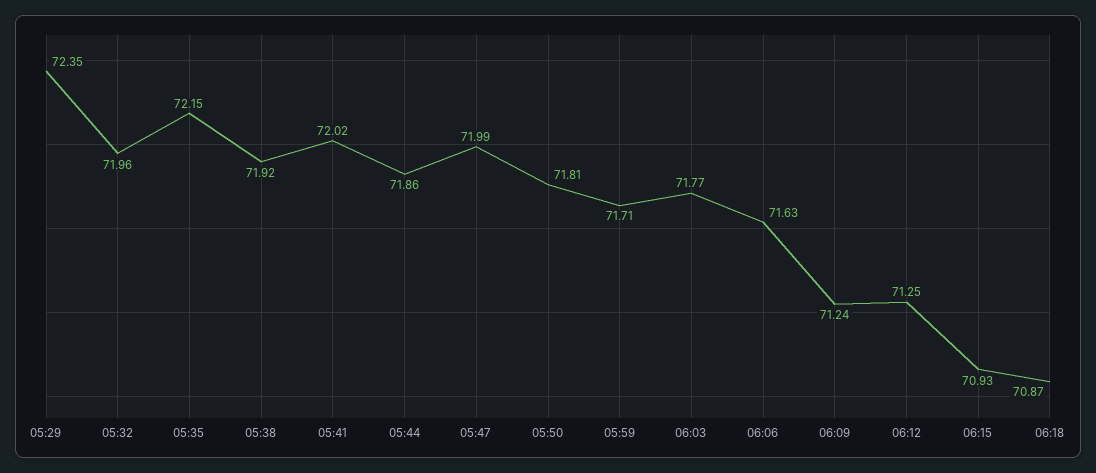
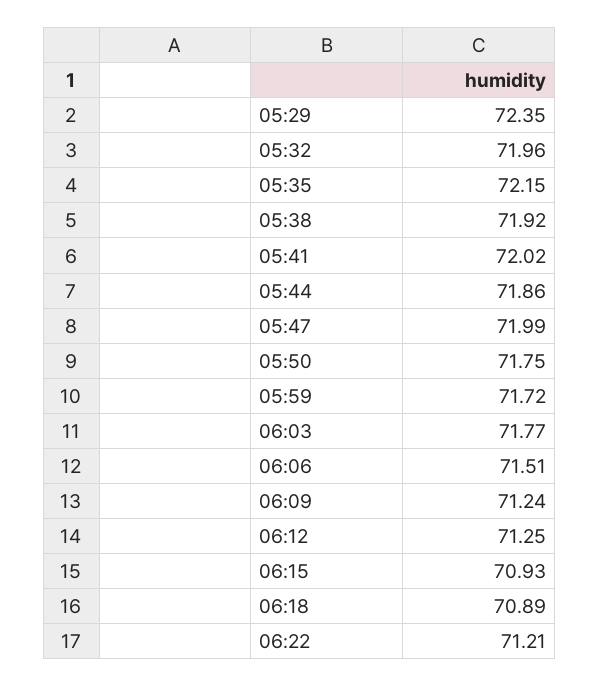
05:50: 71.81 -> 71.75
05:59: 71.71 -> 71.72
06:06: 71.63 -> 71.51
06:18: 70.87 -> 70.89
06:22: none -> 71.21

